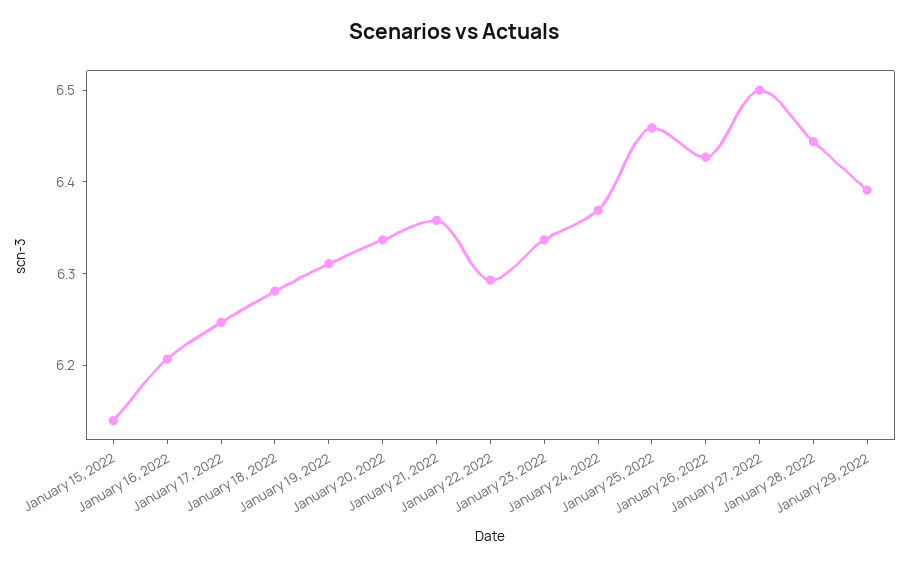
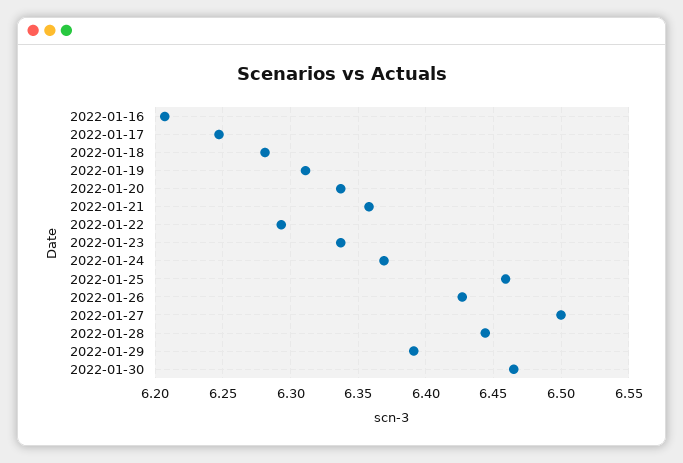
January 15, 2022: 6.14 -> none
2022-01-30: none -> 6.465

